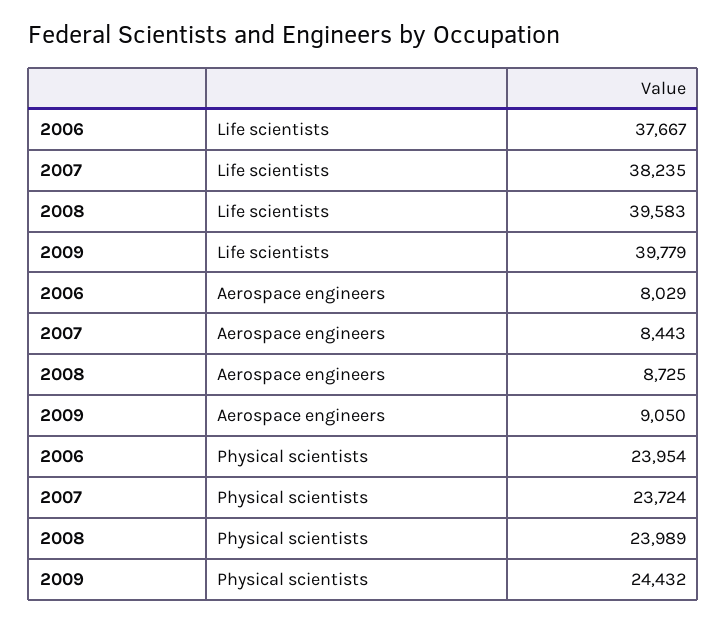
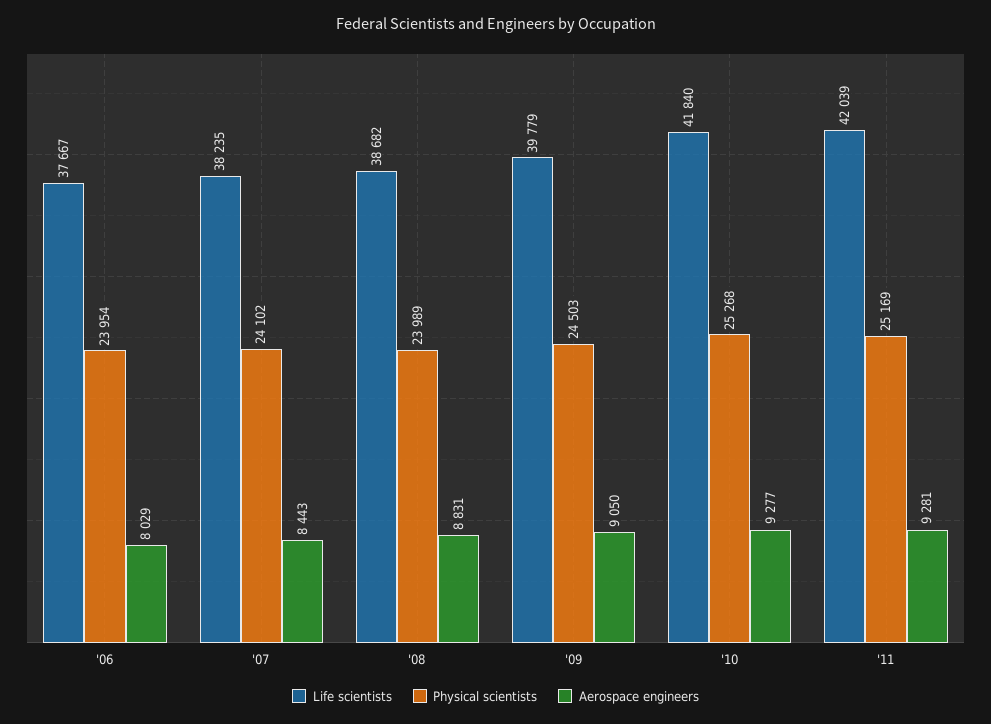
Life scientists, 2008: 39583 -> 38682
Aerospace engineers, 2008: 8725 -> 8831
Physical scientists, 2007: 23724 -> 24102
Physical scientists, 2009: 24432 -> 24503
Life scientists, '10: none -> 41840
Physical scientists, '10: none -> 25268
Aerospace engineers, '10: none -> 9277
Life scientists, '11: none -> 42039
Physical scientists, '11: none -> 25169
Aerospace engineers, '11: none -> 9281

